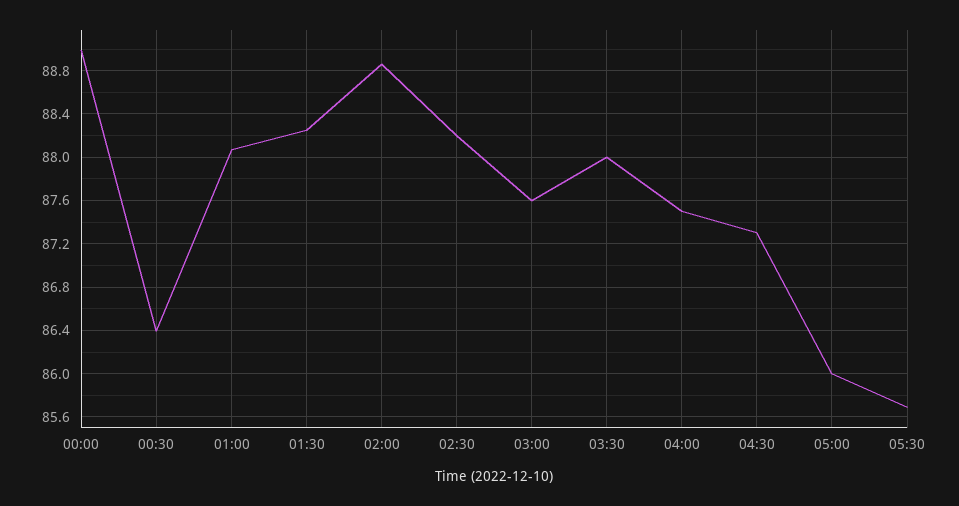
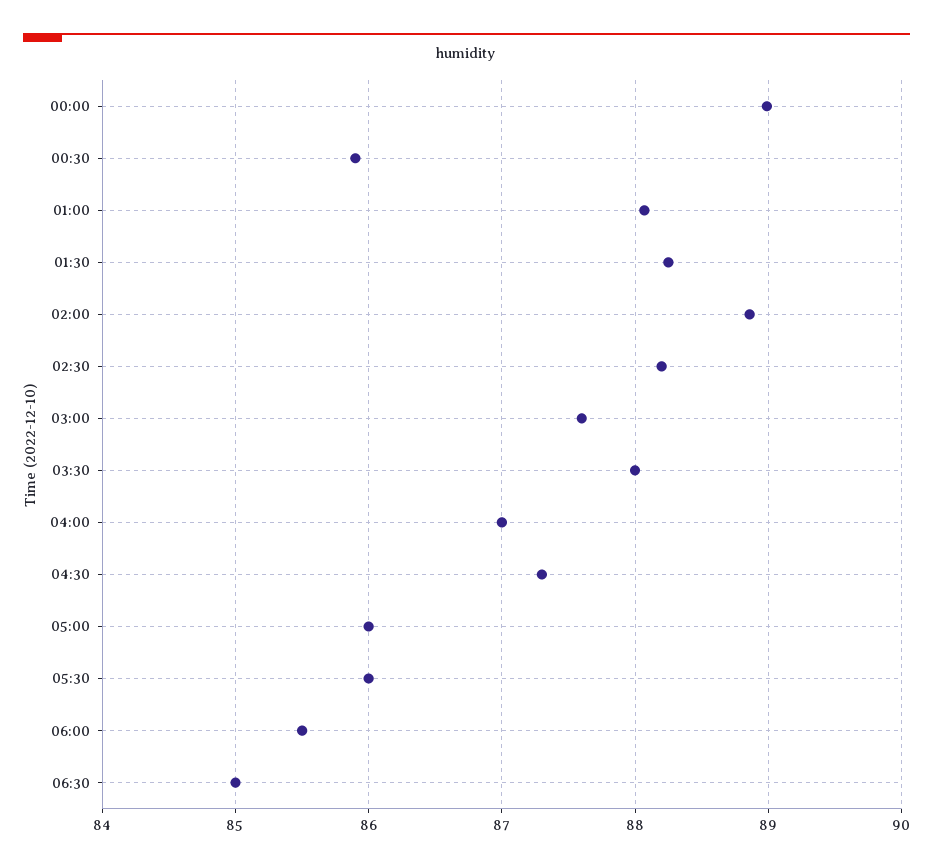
00:30: 86.4 -> 85.9
04:00: 87.5 -> 87
05:30: 85.7 -> 86
06:00: none -> 85.5
06:30: none -> 85

